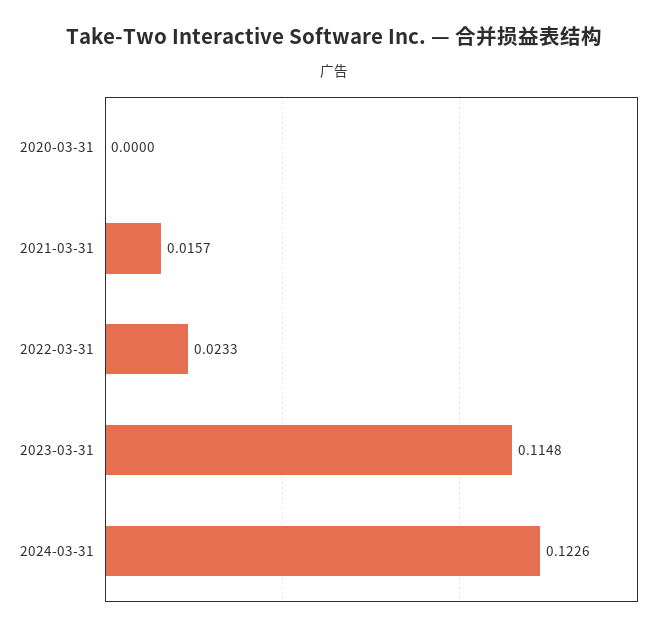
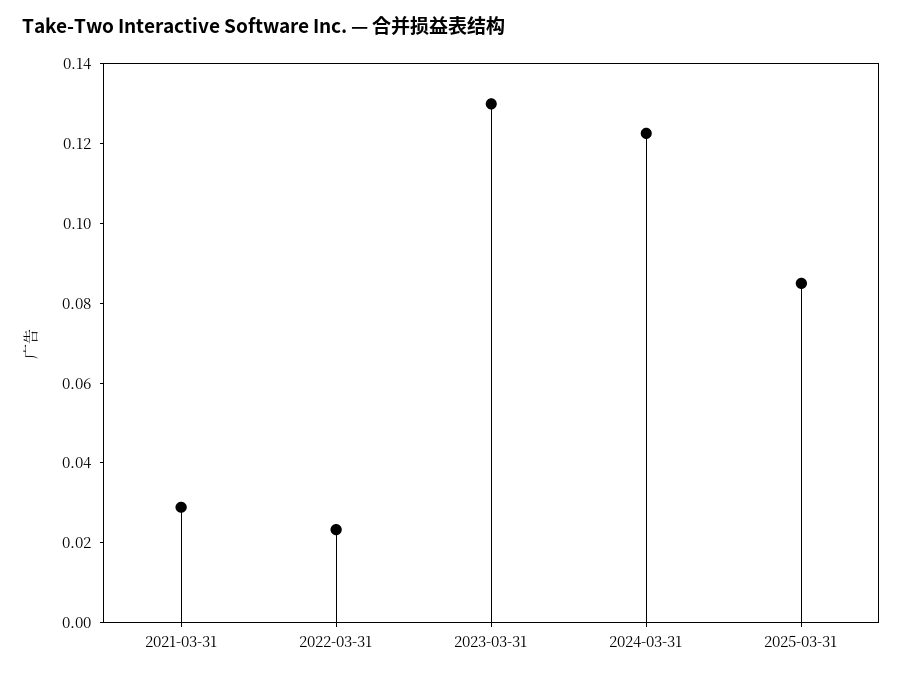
2020-03-31: 0 -> none
2021-03-31: 0.0157 -> 0.03
2023-03-31: 0.1148 -> 0.13
2025-03-31: none -> 0.085

